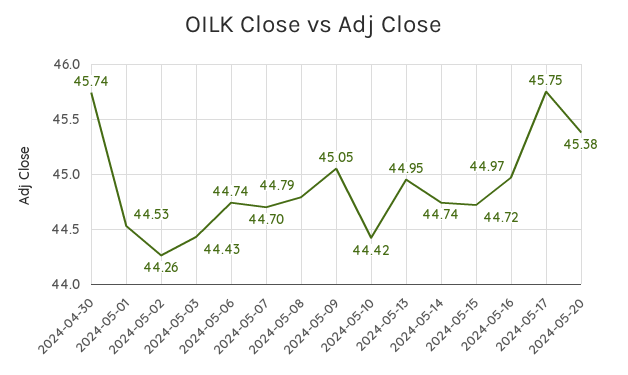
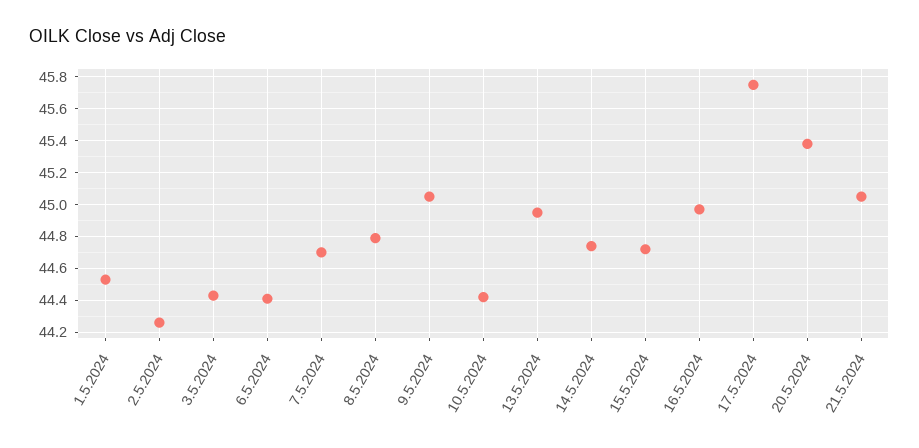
2024-04-30: 45.74 -> none
2024-05-06: 44.74 -> 44.4
21.5.2024: none -> 45.05

